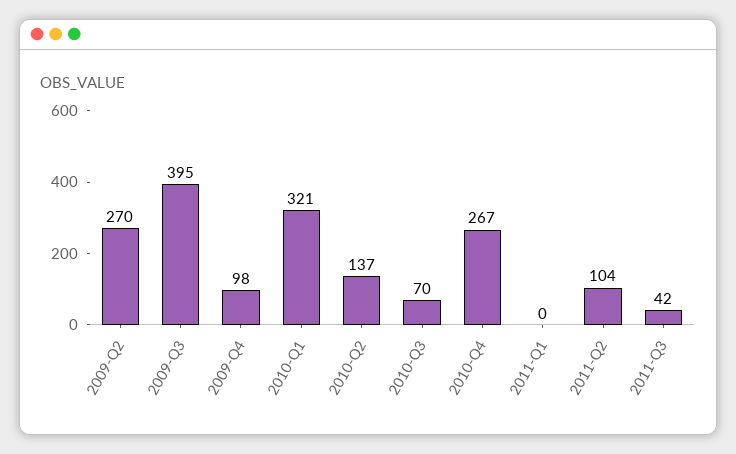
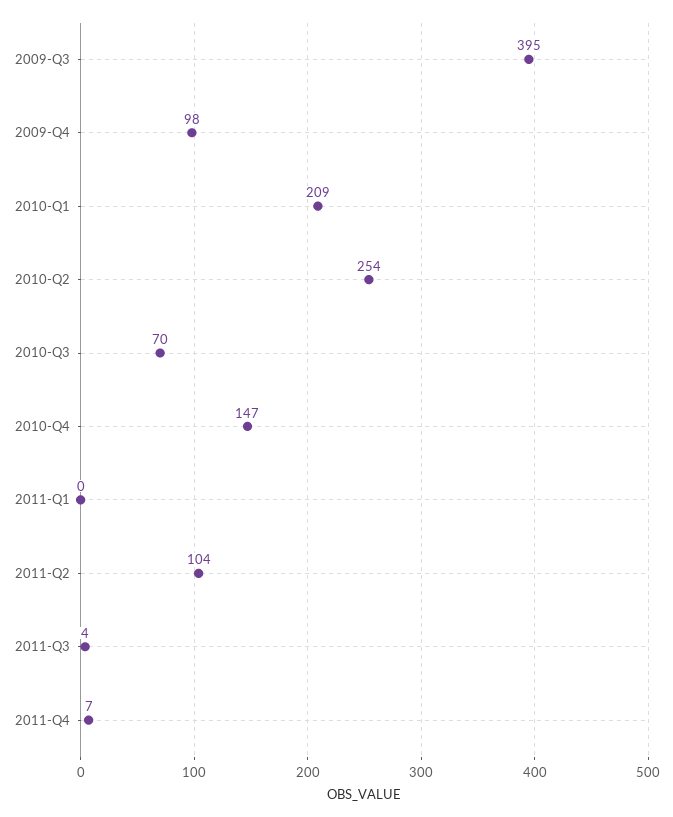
2009-Q2: 270 -> none
2010-Q1: 321 -> 209
2010-Q2: 137 -> 254
2010-Q4: 267 -> 147
2011-Q3: 42 -> 4
2011-Q4: none -> 7

